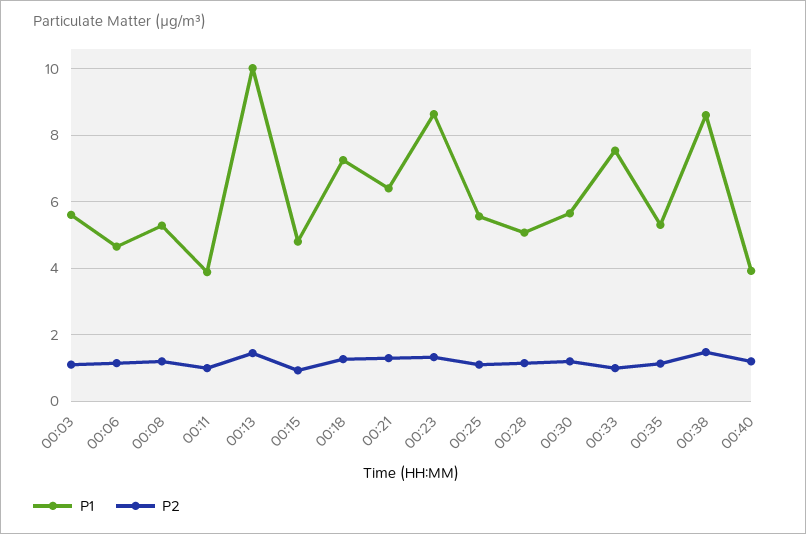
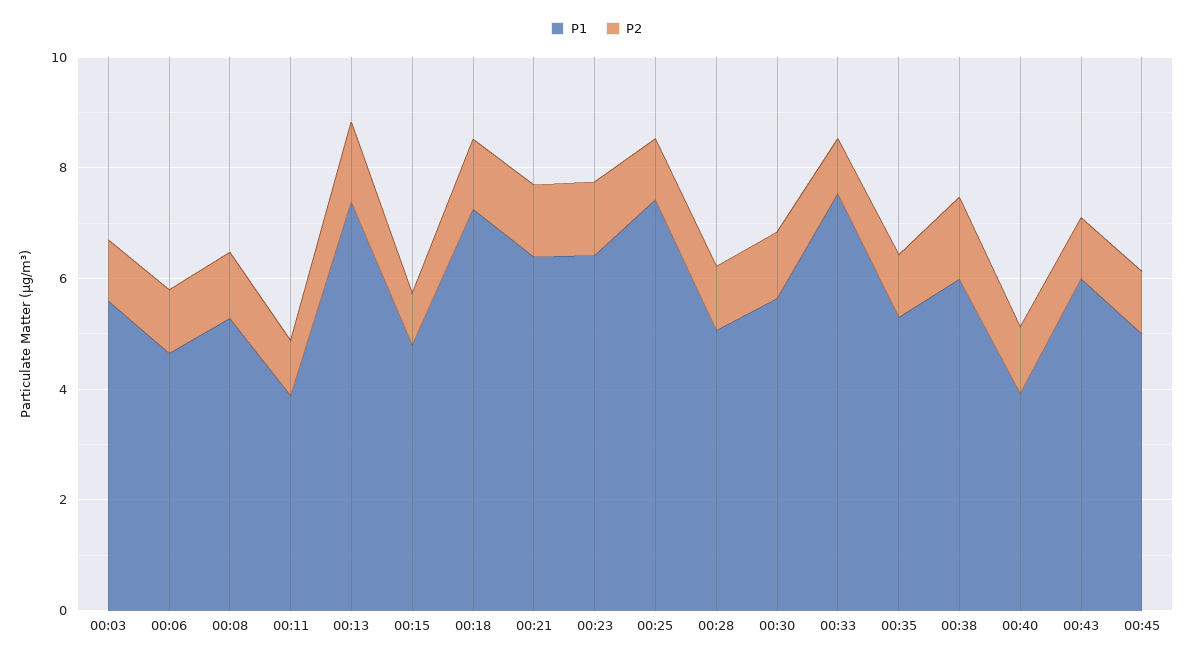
P1, 00:13: 10 -> 7.5
P1, 00:23: 8.6 -> 6.5
P1, 00:25: 5.6 -> 7.5
P1, 00:38: 8.6 -> 6
P1, 00:43: none -> 6
P2, 00:43: none -> 1
P1, 00:45: none -> 5
P2, 00:45: none -> 1

